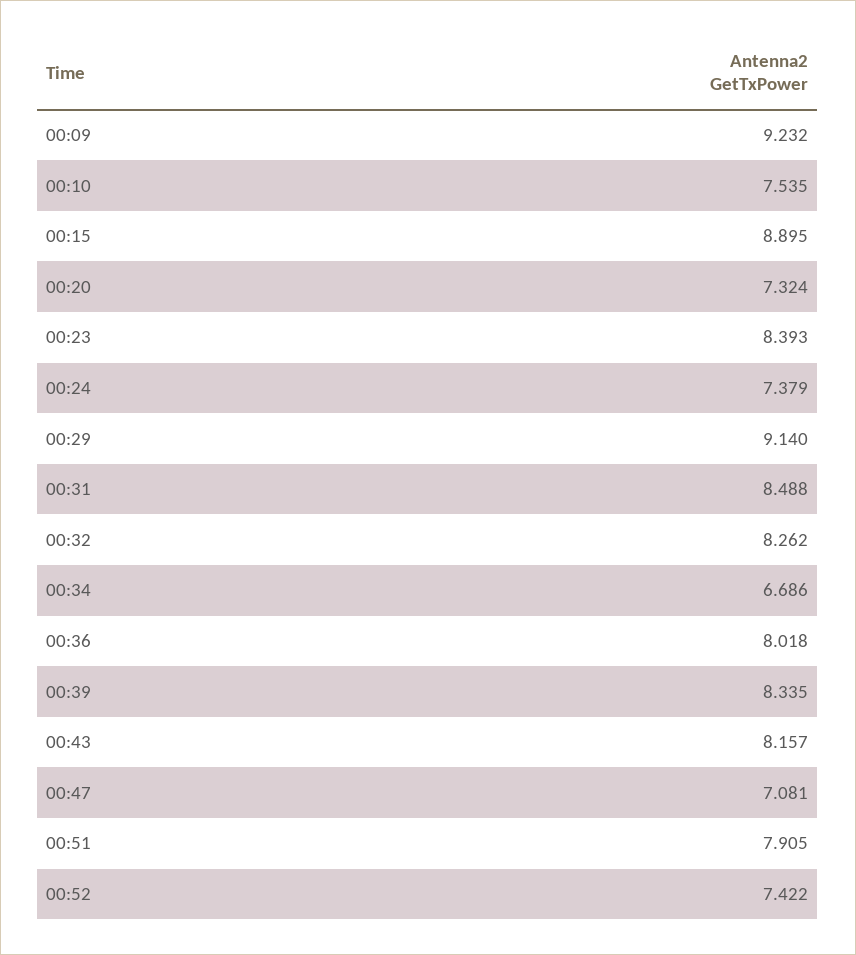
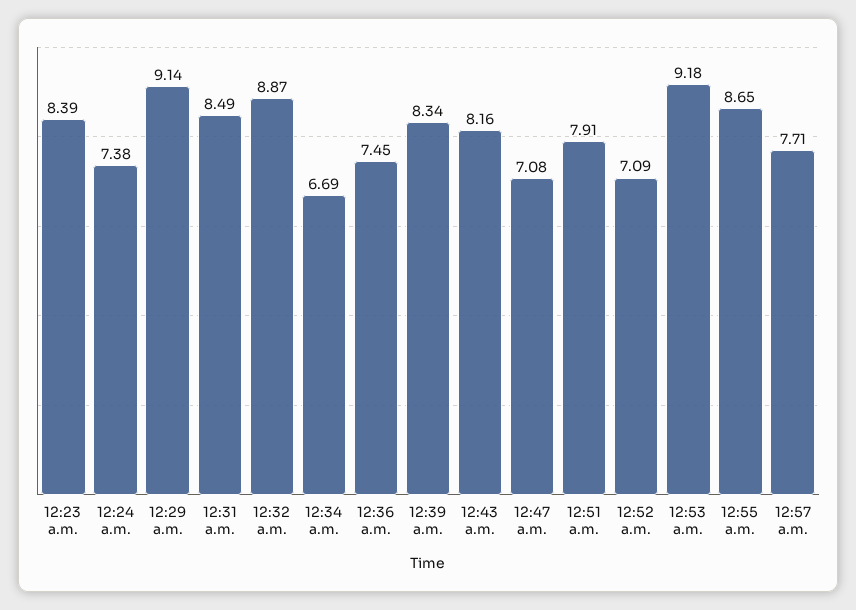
00:09: 9.232 -> none
00:10: 7.535 -> none
00:15: 8.895 -> none
00:20: 7.324 -> none
00:32: 8.262 -> 8.87
00:36: 8.018 -> 7.45
00:52: 7.422 -> 7.09
12:53 a.m.: none -> 9.18
12:55 a.m.: none -> 8.65
12:57 a.m.: none -> 7.71

